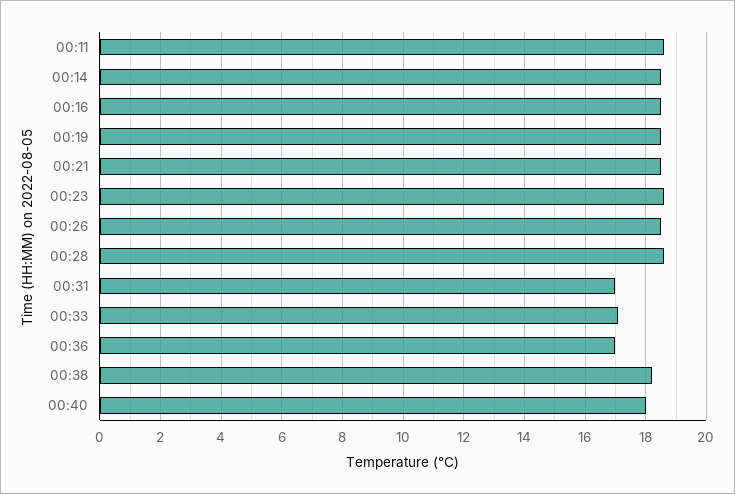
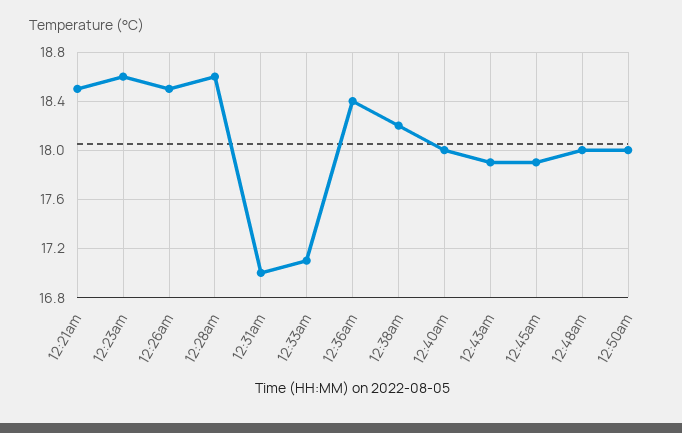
00:11: 18.5 -> none
00:14: 18.5 -> none
00:16: 18.5 -> none
00:19: 18.5 -> none
00:36: 17 -> 18.4
12:43am: none -> 17.9
12:45am: none -> 17.9
12:48am: none -> 18
12:50am: none -> 18

